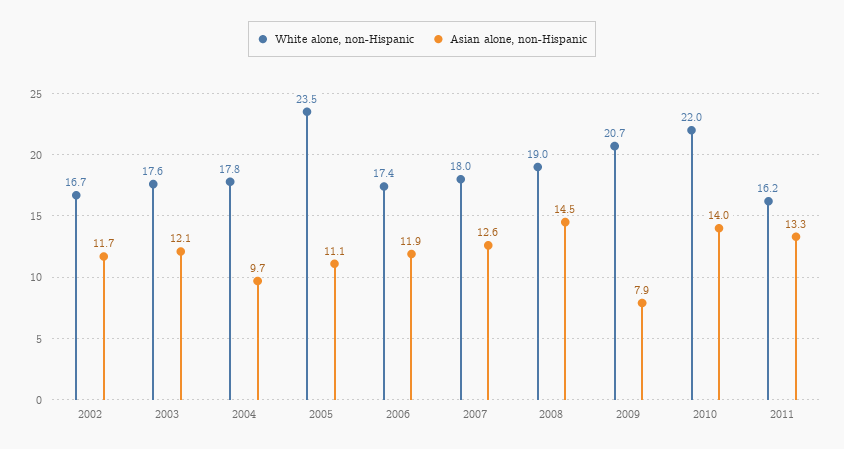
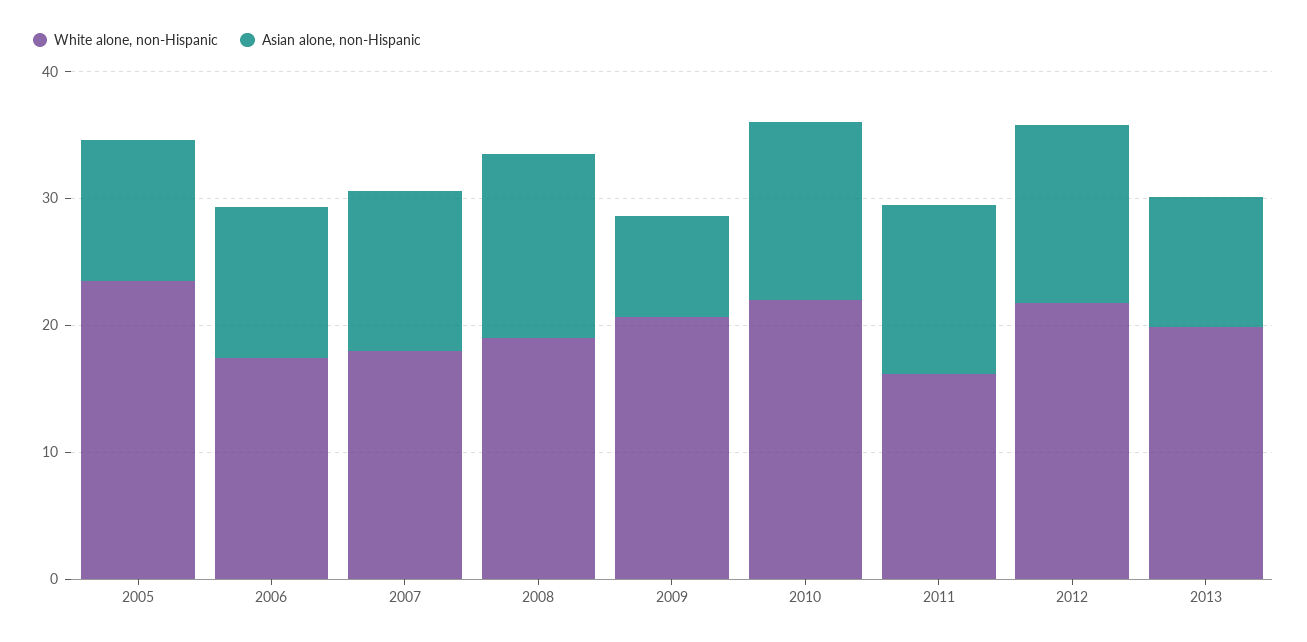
White alone, non-Hispanic, 2002: 16.7 -> none
Asian alone, non-Hispanic, 2002: 11.7 -> none
White alone, non-Hispanic, 2003: 17.6 -> none
Asian alone, non-Hispanic, 2003: 12.1 -> none
White alone, non-Hispanic, 2004: 17.8 -> none
Asian alone, non-Hispanic, 2004: 9.7 -> none
White alone, non-Hispanic, 2012: none -> 22
Asian alone, non-Hispanic, 2012: none -> 14
White alone, non-Hispanic, 2013: none -> 20
Asian alone, non-Hispanic, 2013: none -> 10

